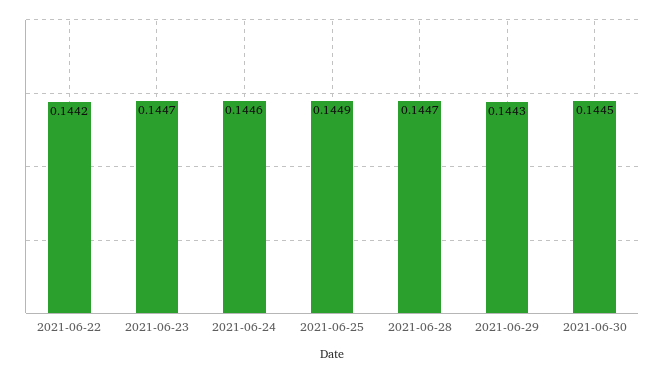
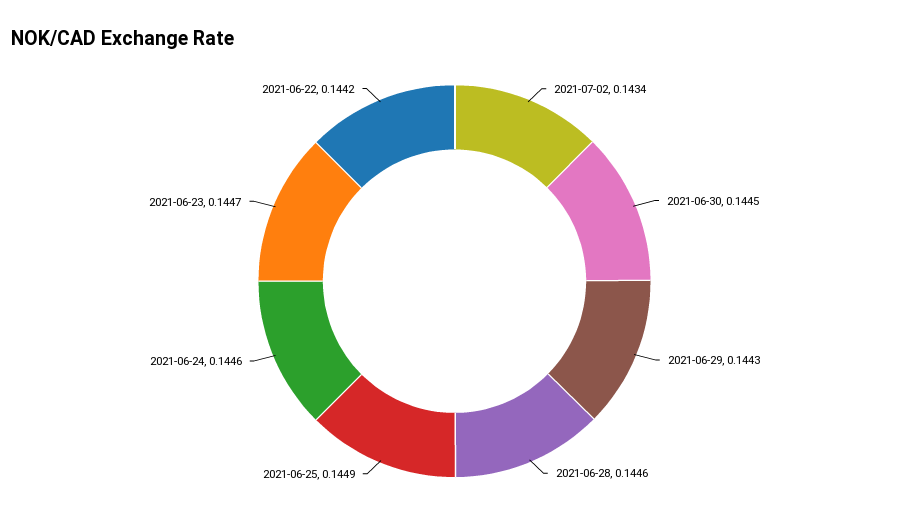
2021-06-28: 0.1447 -> 0.1446
2021-07-02: none -> 0.1434

